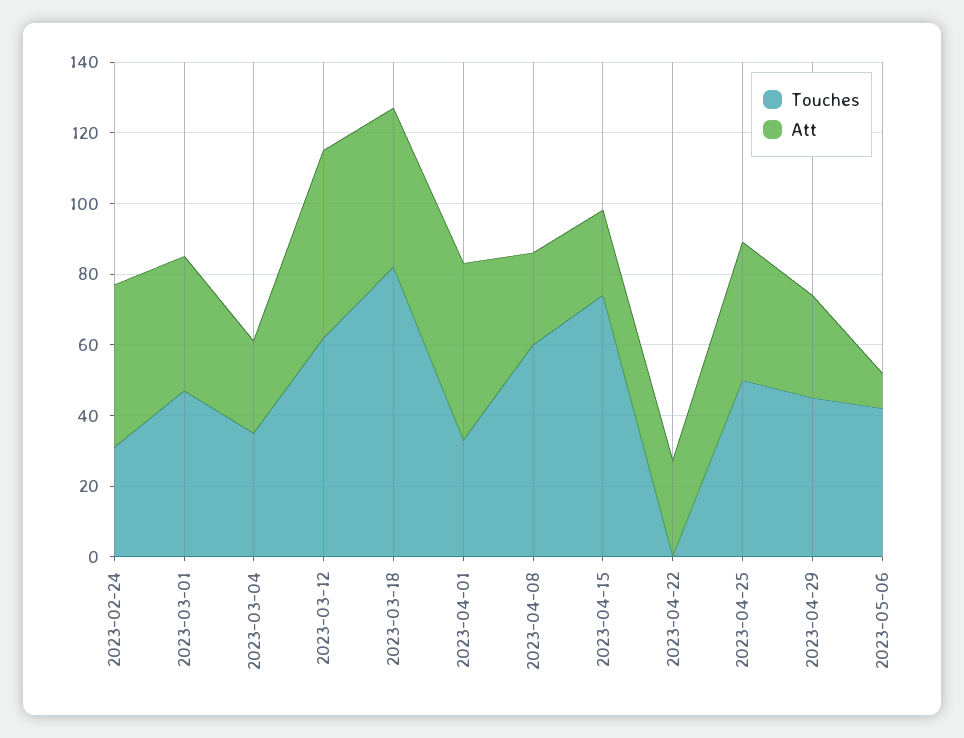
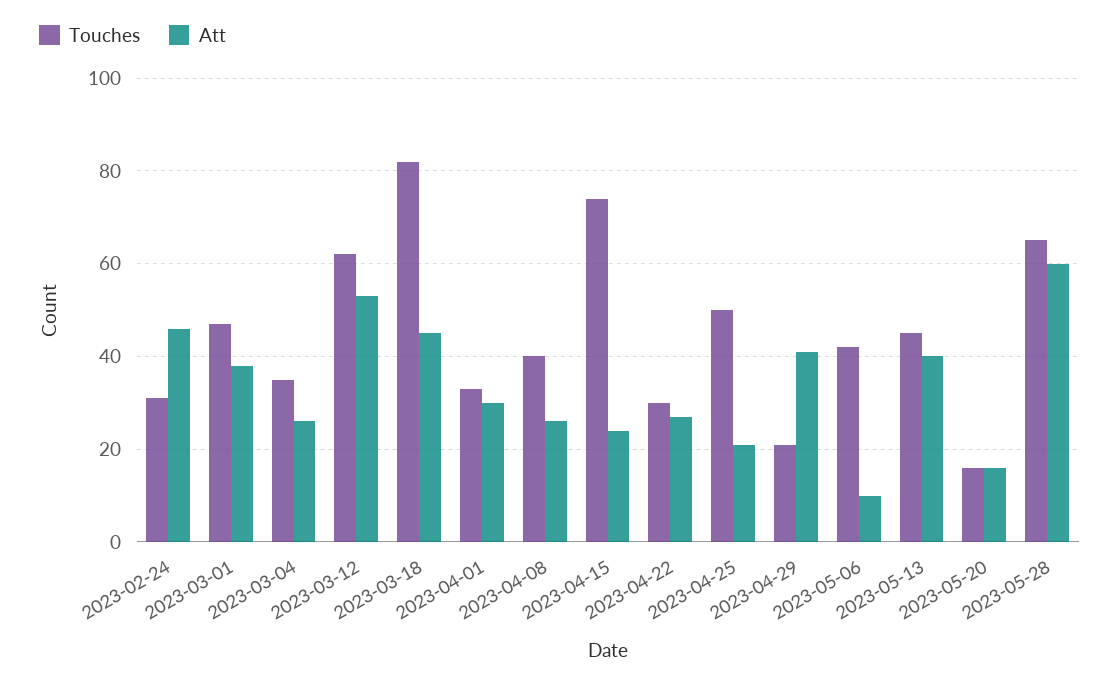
Att, 2023-04-01: 50 -> 30
Touches, 2023-04-08: 60 -> 40
Touches, 2023-04-22: 0 -> 30
Att, 2023-04-25: 40 -> 20
Touches, 2023-04-29: 45 -> 20
Att, 2023-04-29: 30 -> 40
Touches, 2023-05-13: none -> 45
Att, 2023-05-13: none -> 40
Touches, 2023-05-20: none -> 15
Att, 2023-05-20: none -> 15
Touches, 2023-05-28: none -> 65
Att, 2023-05-28: none -> 60

